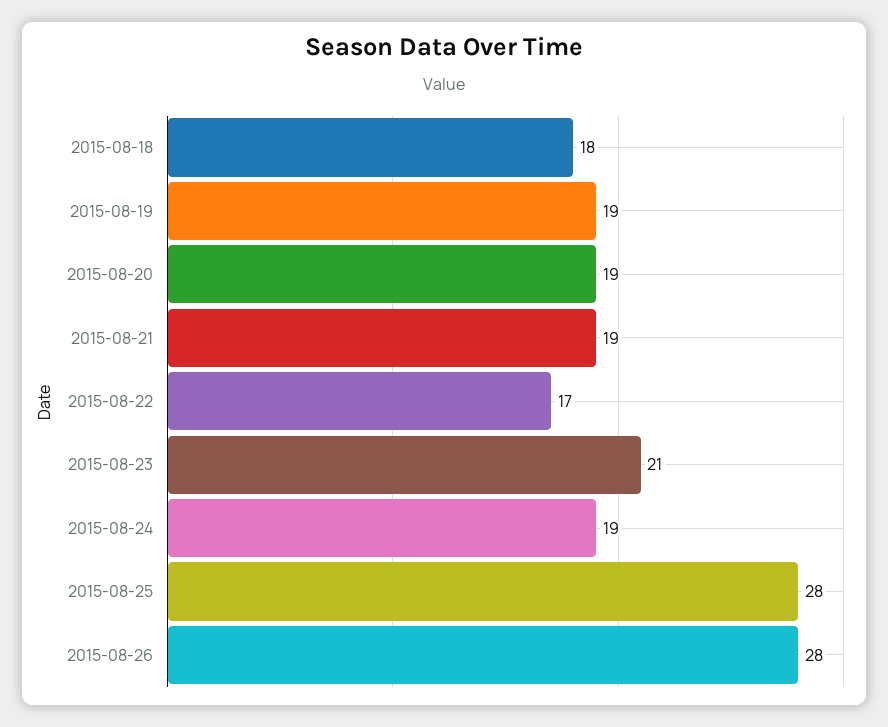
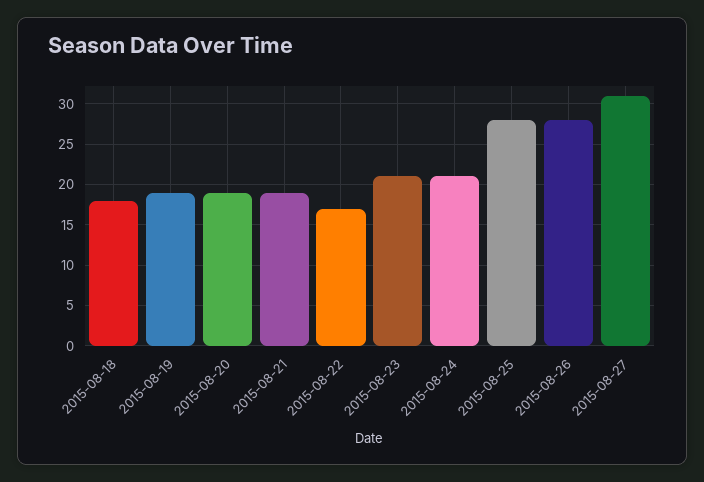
2015-08-24: 19 -> 21
2015-08-27: none -> 31

